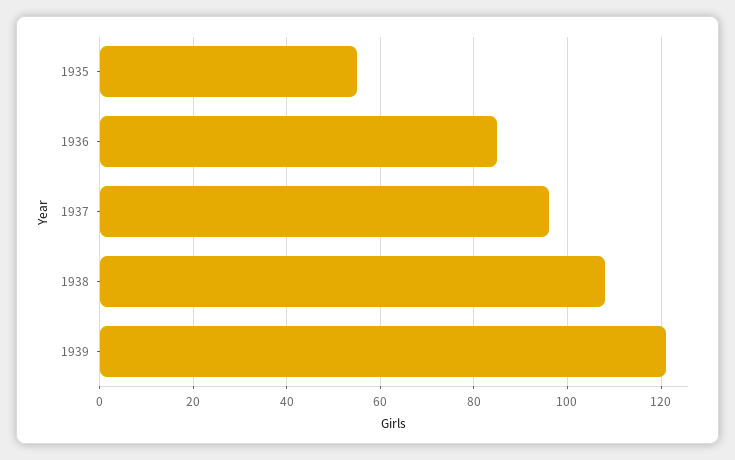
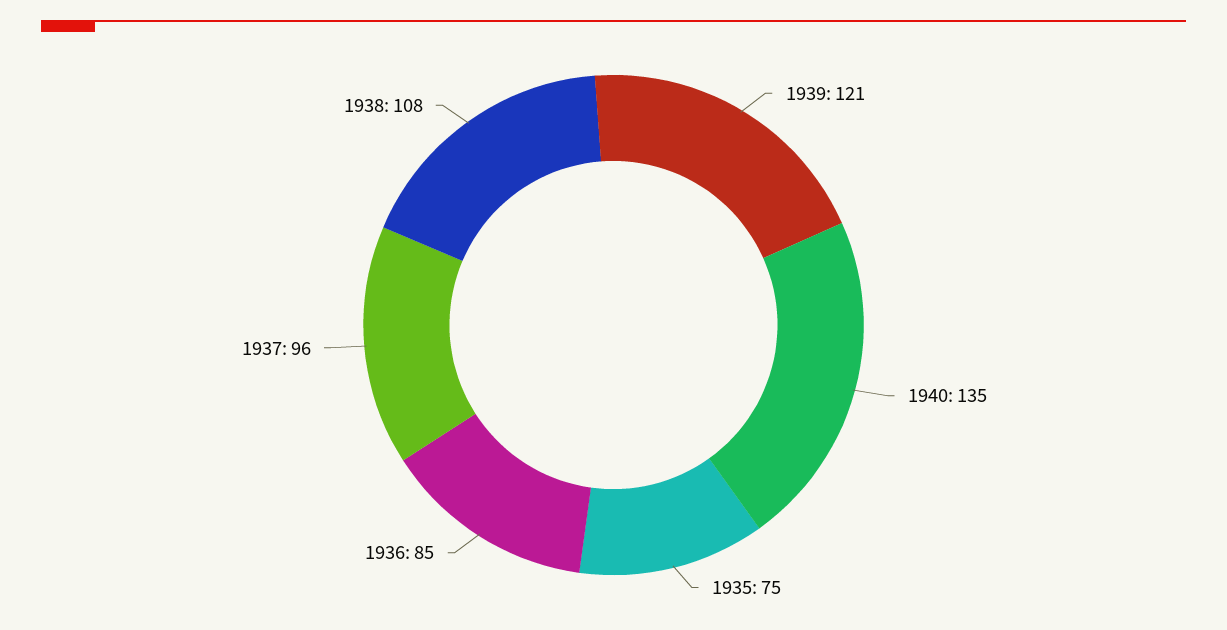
1935: 55 -> 75
1940: none -> 135

